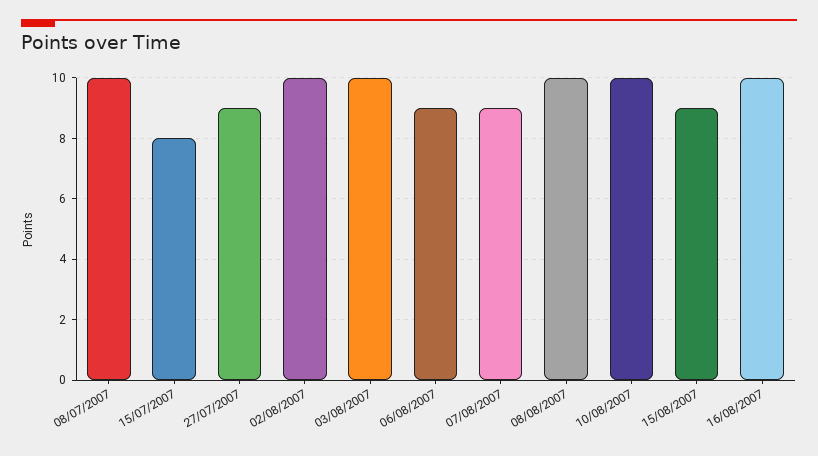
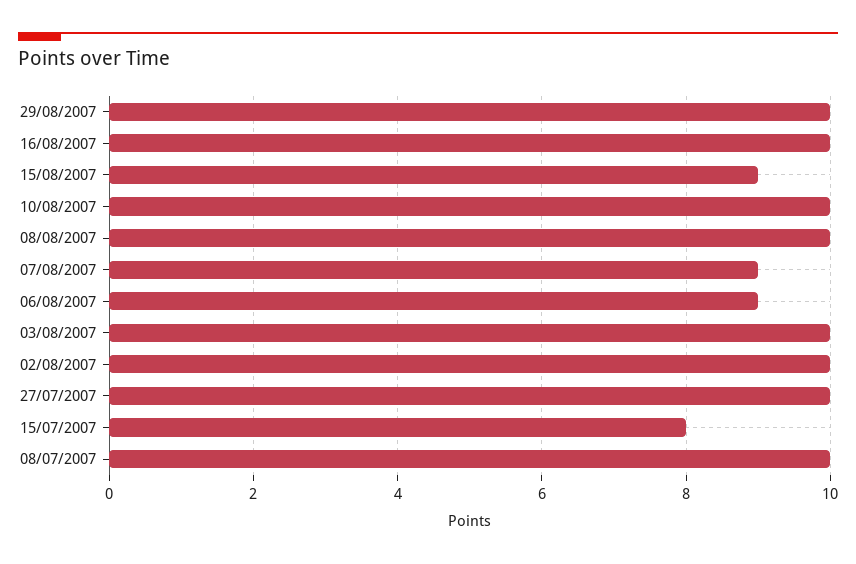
27/07/2007: 9 -> 10
29/08/2007: none -> 10

